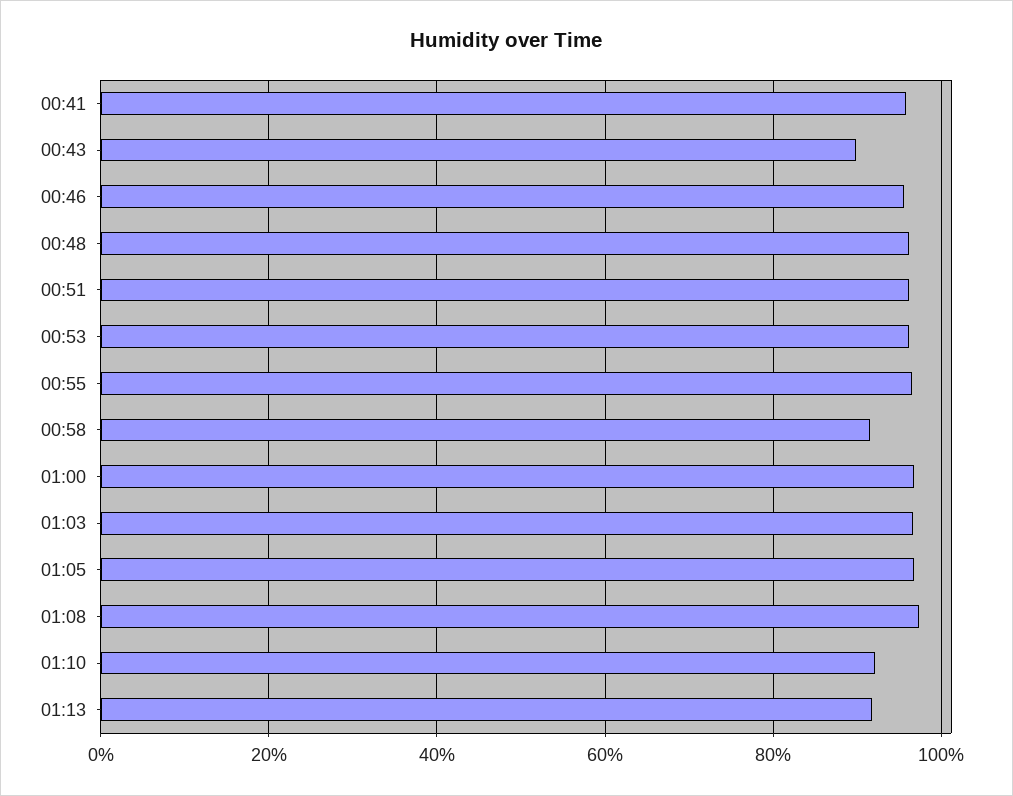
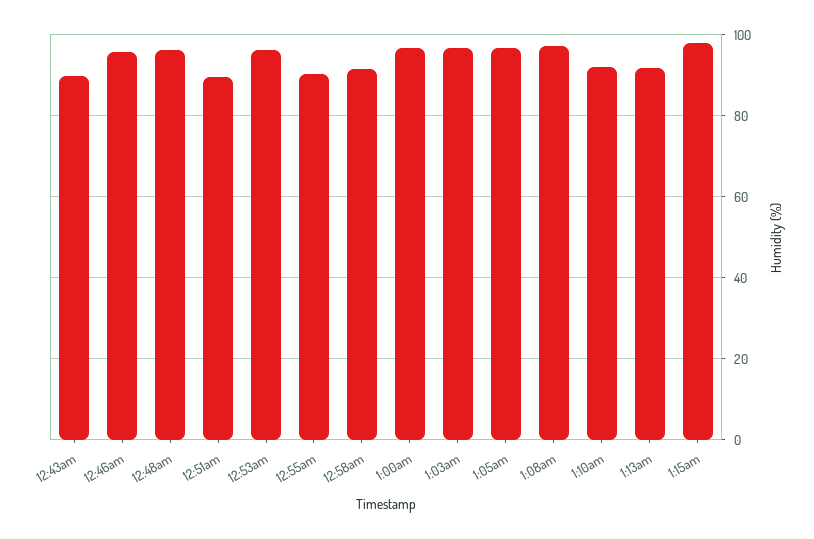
00:41: 96 -> none
00:51: 96 -> 90
00:55: 96 -> 90
1:15am: none -> 98

